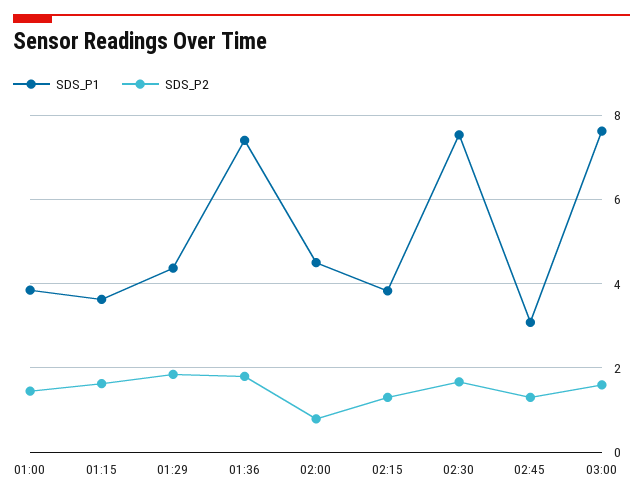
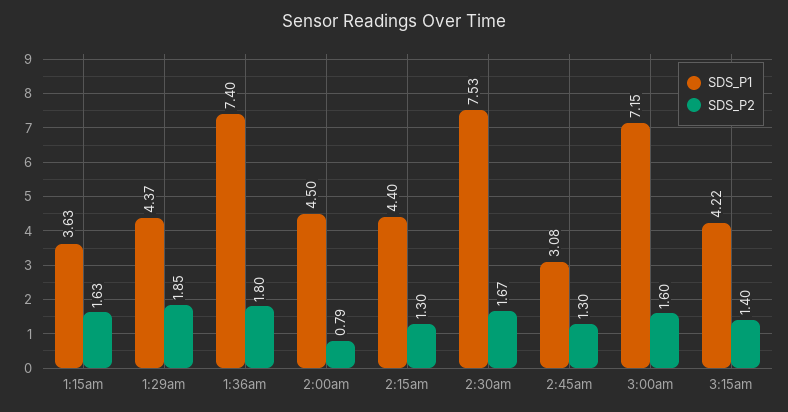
SDS_P1, 01:00: 3.8 -> none
SDS_P2, 01:00: 1.4 -> none
SDS_P1, 02:15: 3.8 -> 4.4
SDS_P1, 03:00: 7.6 -> 7.15
SDS_P1, 3:15am: none -> 4.22
SDS_P2, 3:15am: none -> 1.4

